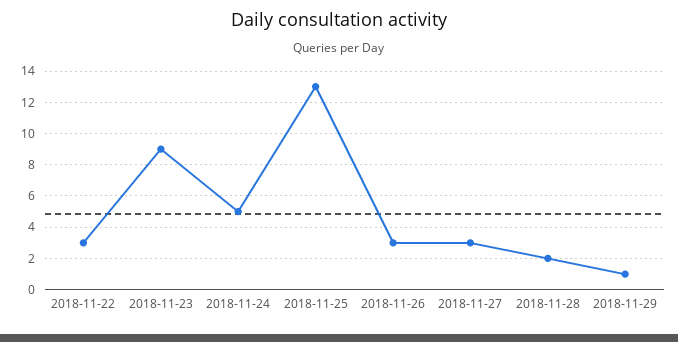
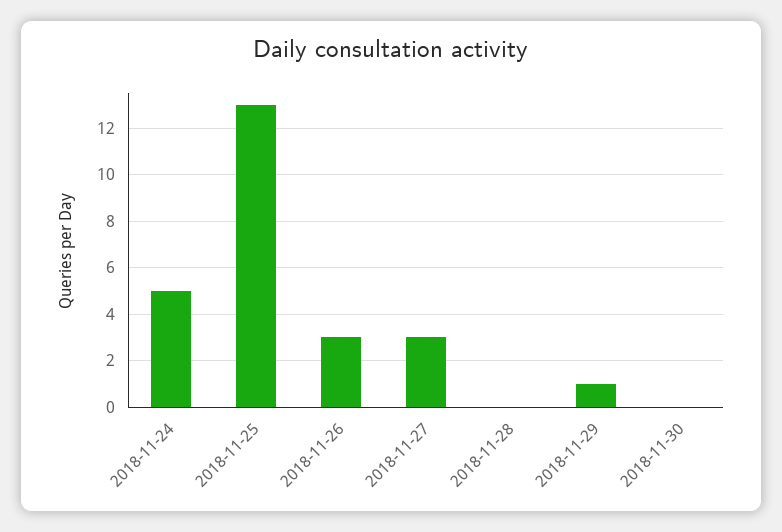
2018-11-22: 3 -> none
2018-11-23: 9 -> none
2018-11-28: 2 -> 0
2018-11-30: none -> 0

